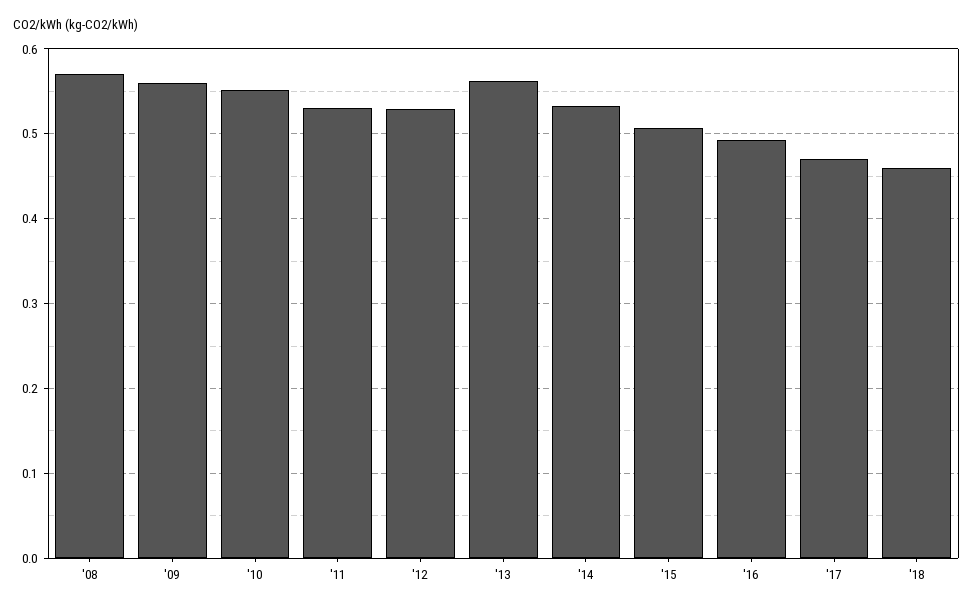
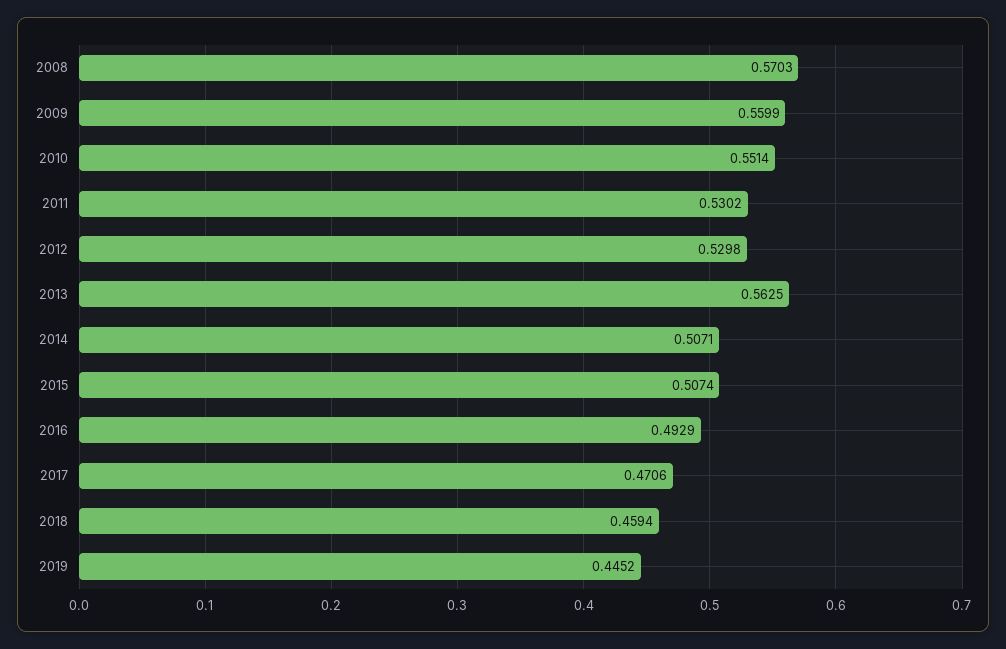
'14: 0.53 -> 0.5071
2019: none -> 0.4452

